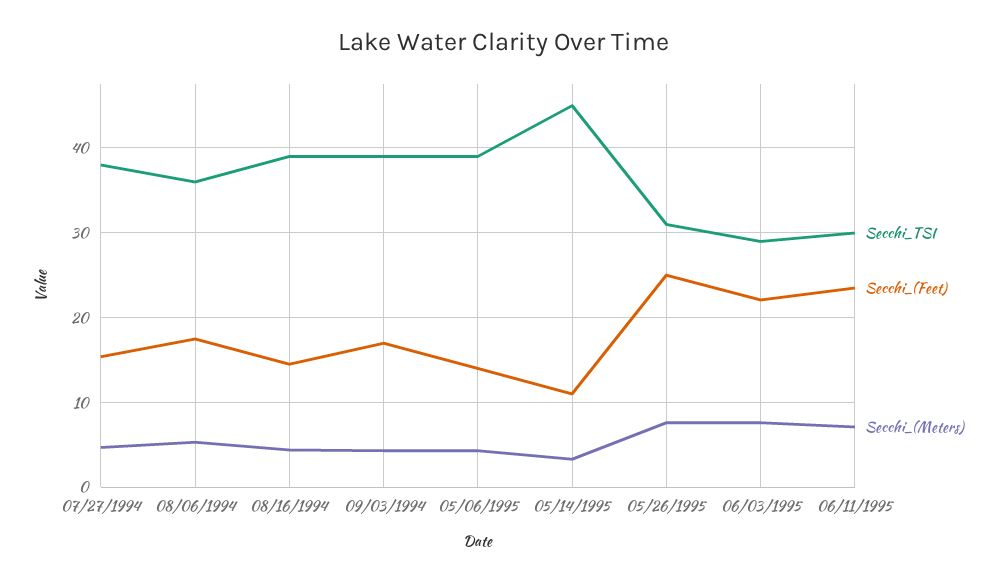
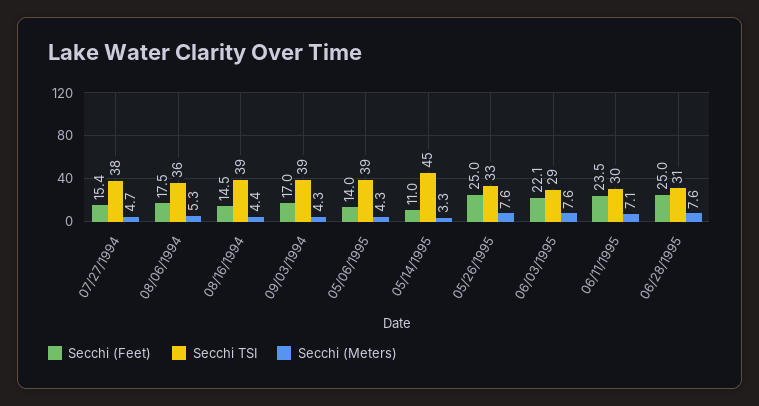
Secchi_TSI, 05/26/1995: 31 -> 33
Secchi_(Feet), 06/28/1995: none -> 25
Secchi_TSI, 06/28/1995: none -> 31
Secchi_(Meters), 06/28/1995: none -> 7.6

